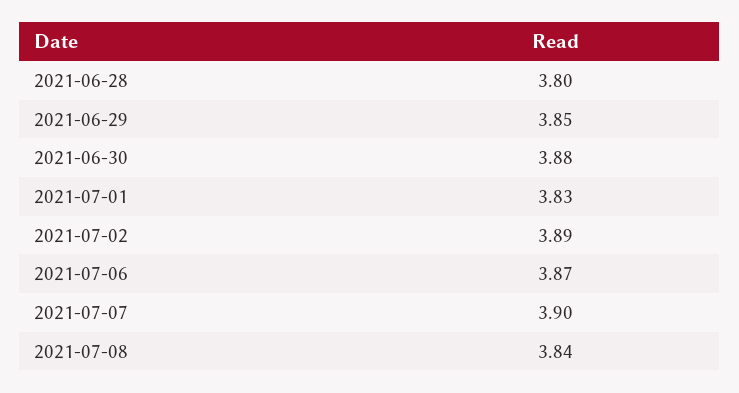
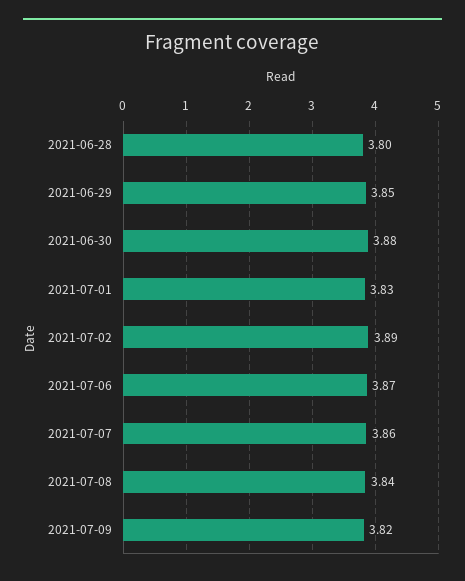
2021-07-07: 3.9 -> 3.86
2021-07-09: none -> 3.82

